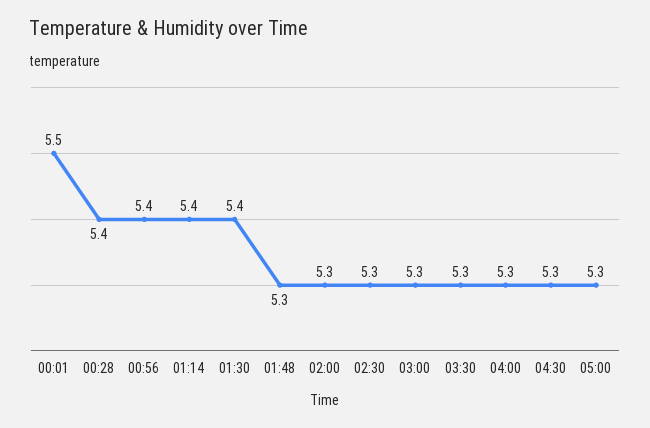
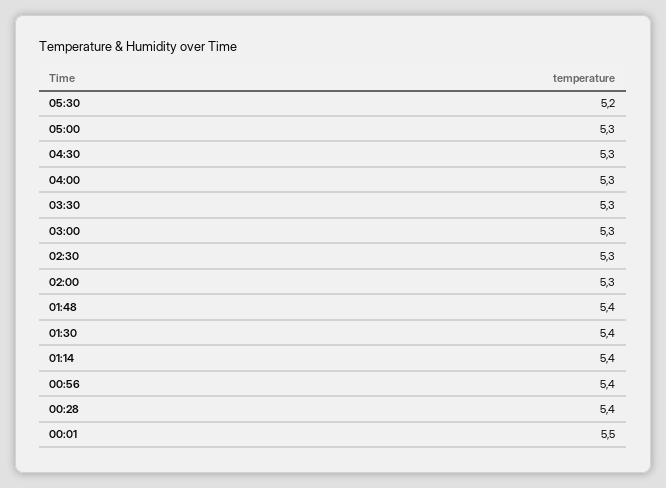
01:48: 5.3 -> 5.4
05:30: none -> 5.2

